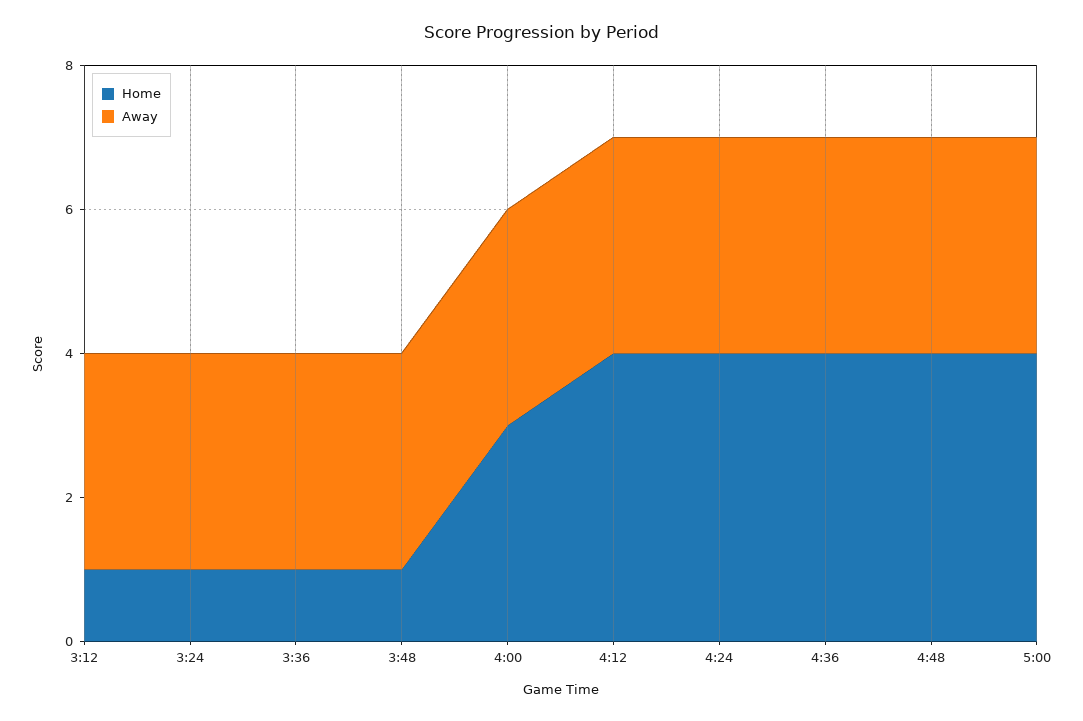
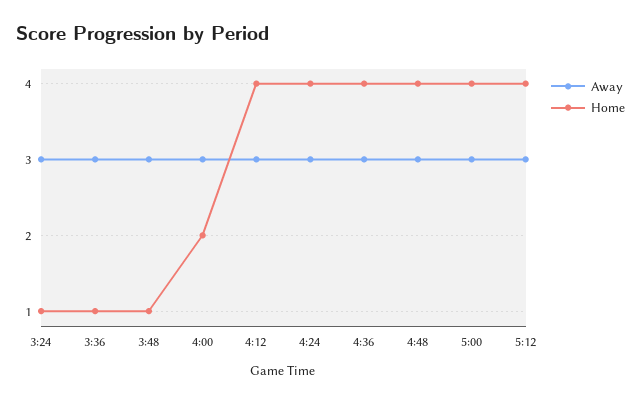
Home, 3:12: 1 -> none
Away, 3:12: 3 -> none
Home, 4:00: 3 -> 2
Away, 5:12: none -> 3
Home, 5:12: none -> 4

